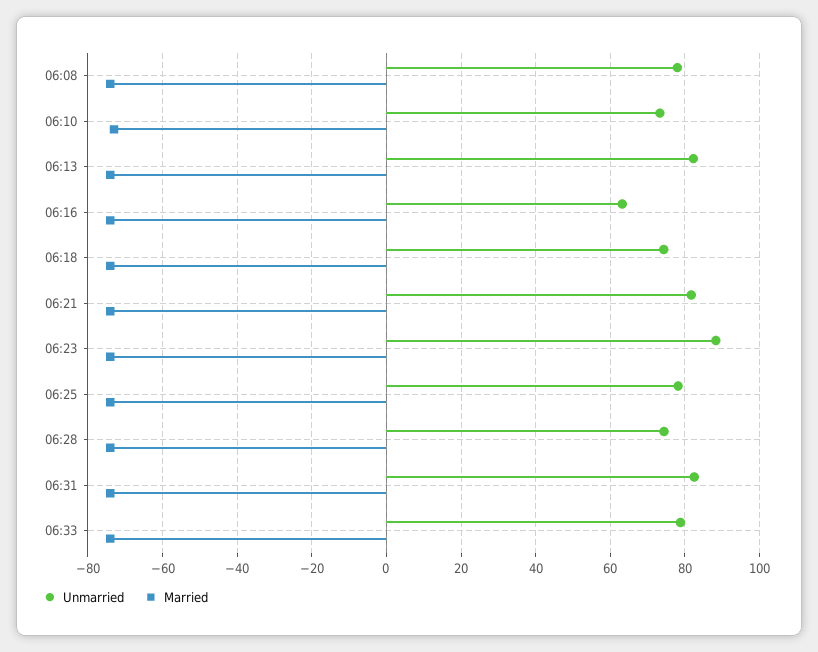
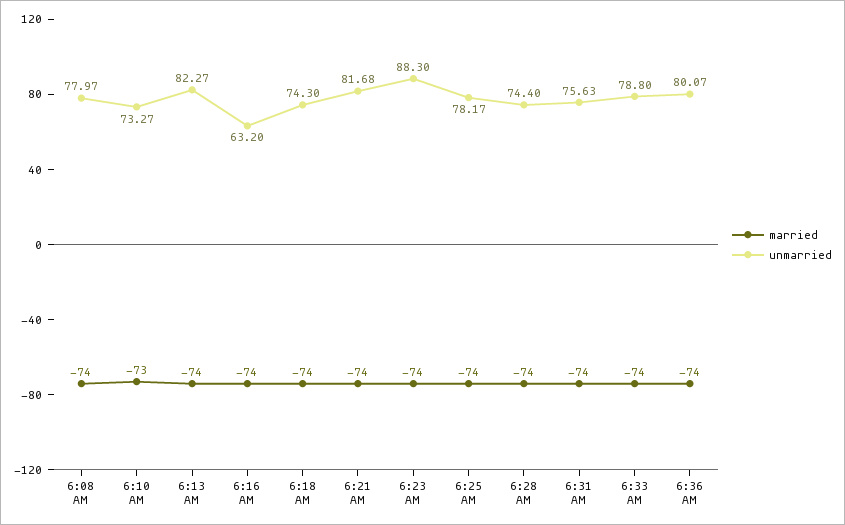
Unmarried, 06:31: 82 -> 75.63
Married, 6:36 AM: none -> -74
Unmarried, 6:36 AM: none -> 80.07

